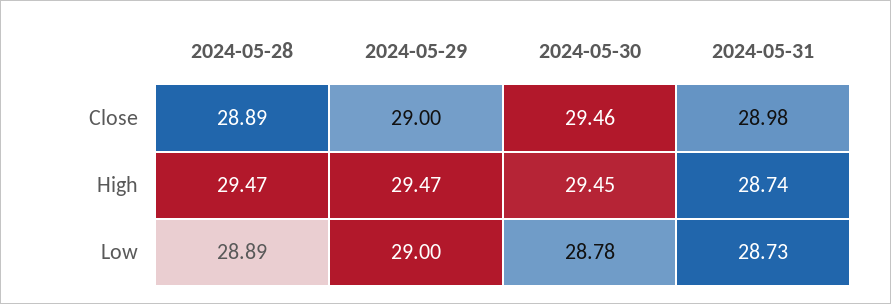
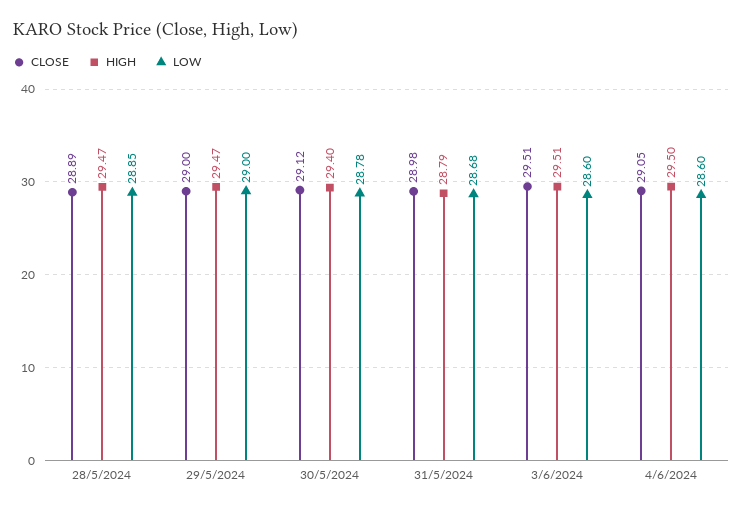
Close, 2024-05-30: 29.46 -> 29.12
High, 2024-05-30: 29.45 -> 29.4
High, 2024-05-31: 28.74 -> 28.79
Low, 2024-05-28: 28.89 -> 28.85
Low, 2024-05-31: 28.73 -> 28.68
Close, 3/6/2024: none -> 29.51
High, 3/6/2024: none -> 29.51
Low, 3/6/2024: none -> 28.6
Close, 4/6/2024: none -> 29.05
High, 4/6/2024: none -> 29.5
Low, 4/6/2024: none -> 28.6

